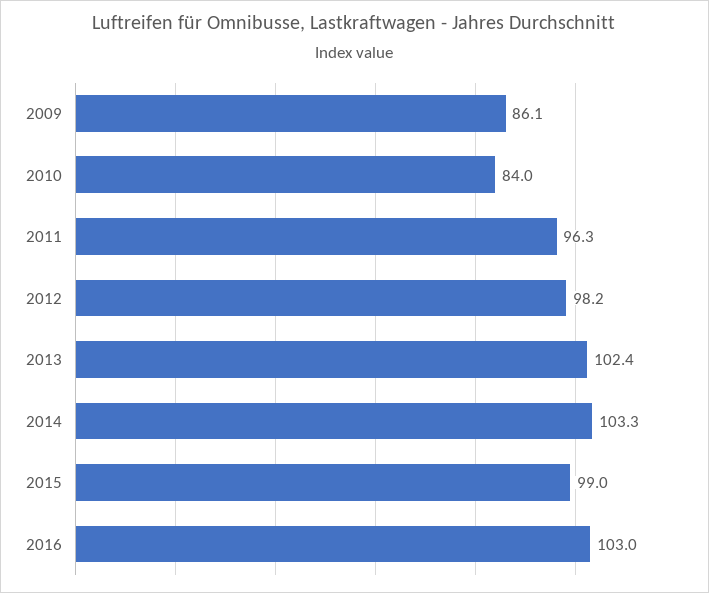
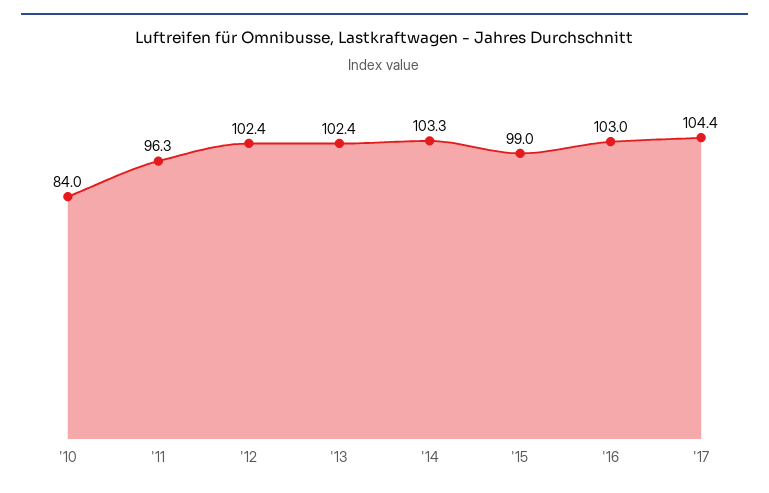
2009: 86.1 -> none
2012: 98.2 -> 102.4
'17: none -> 104.4

